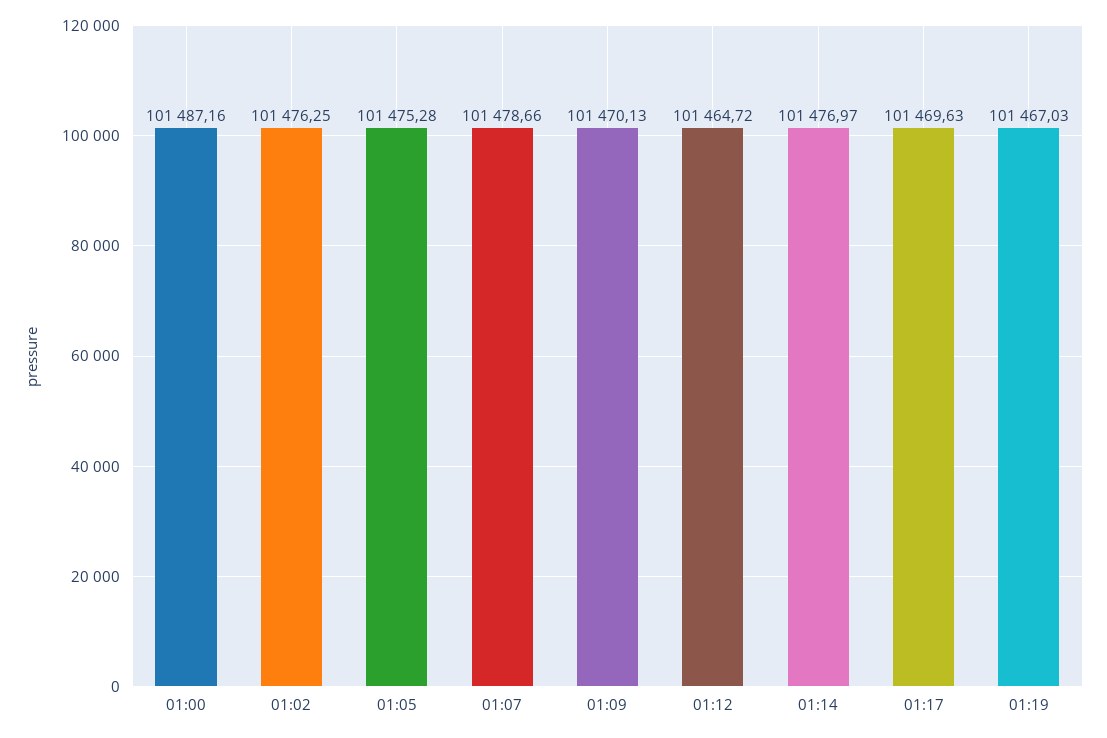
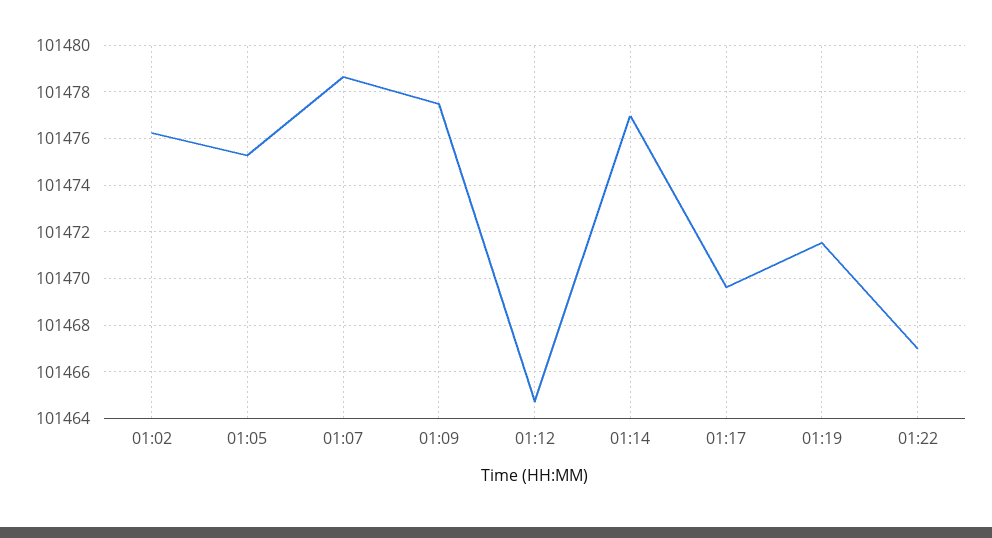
01:00: 101487.16 -> none
01:09: 101470.13 -> 101477.5
01:19: 101467.03 -> 101471.5
01:22: none -> 101467

